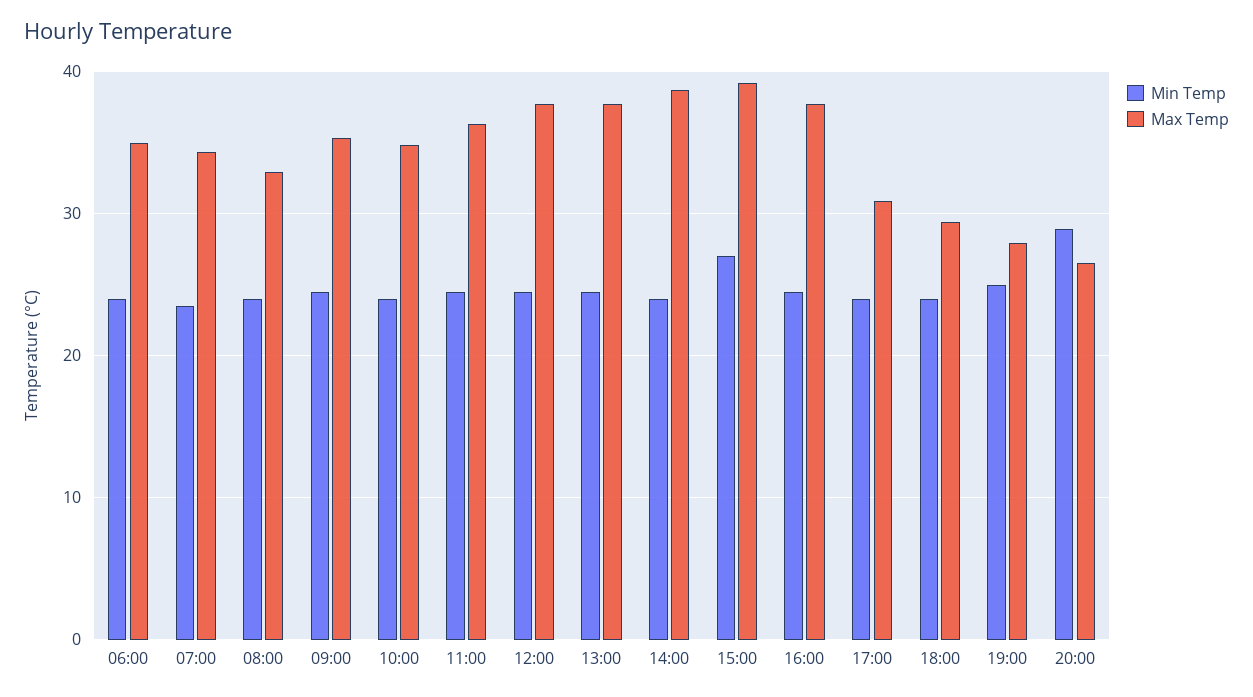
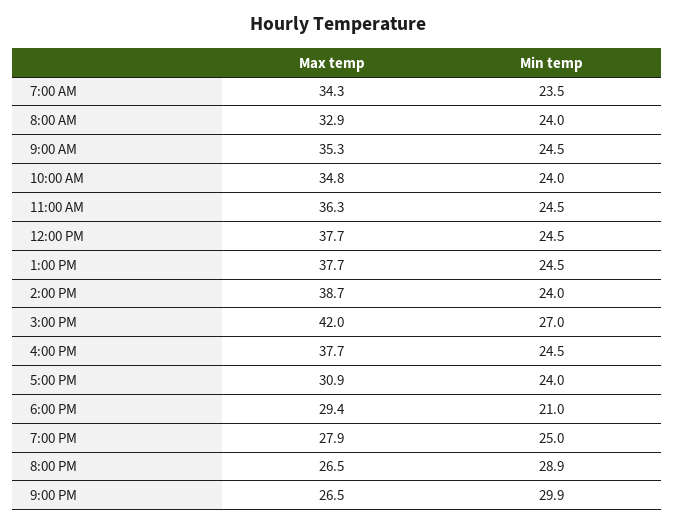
Min Temp, 06:00: 24 -> none
Max Temp, 06:00: 35 -> none
Max Temp, 15:00: 39 -> 42
Min Temp, 18:00: 24 -> 21
Max Temp, 9:00 PM: none -> 26.5
Min Temp, 9:00 PM: none -> 29.9

